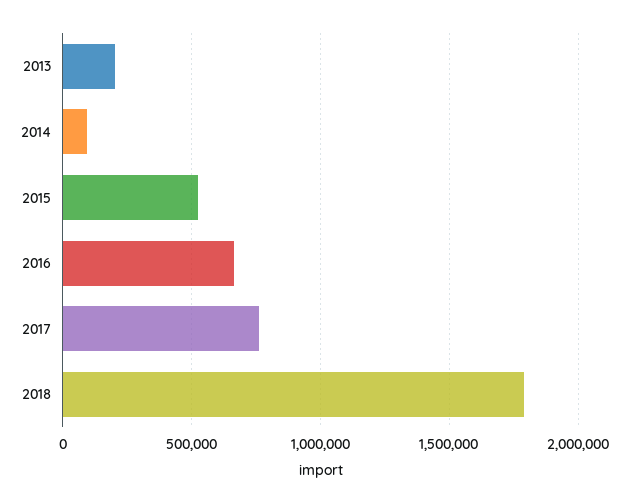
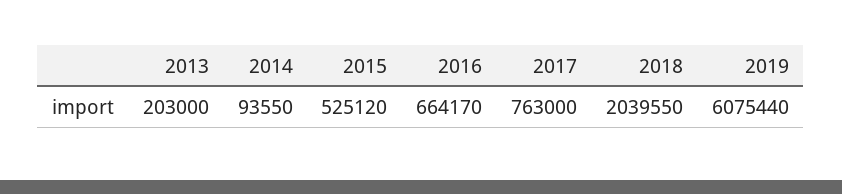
2018: 1800000 -> 2039550
2019: none -> 6075440

